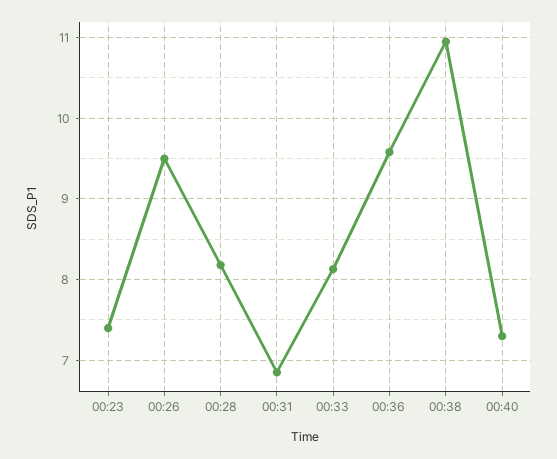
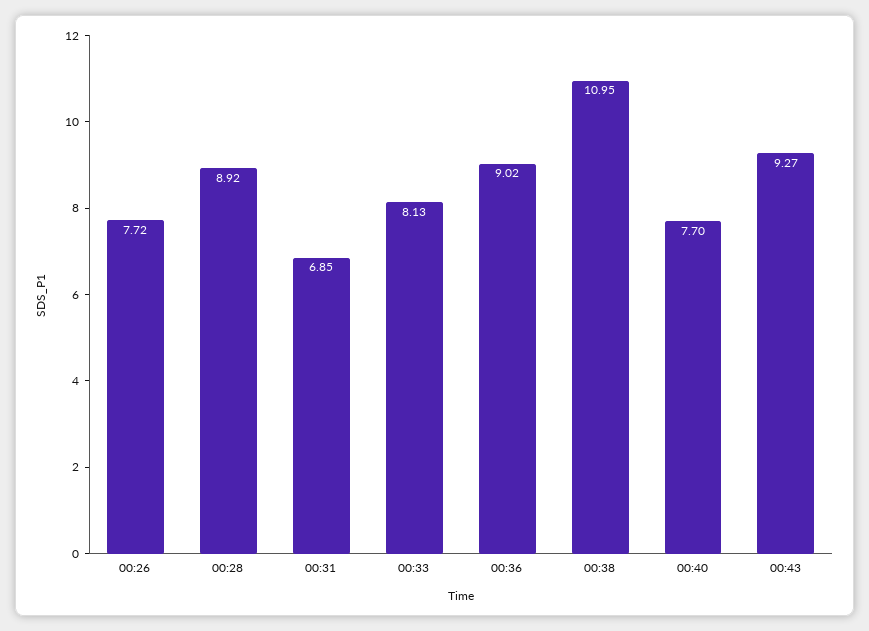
00:23: 7.4 -> none
00:26: 9.5 -> 7.72
00:28: 8.2 -> 8.92
00:36: 9.6 -> 9.02
00:40: 7.3 -> 7.7
00:43: none -> 9.27

